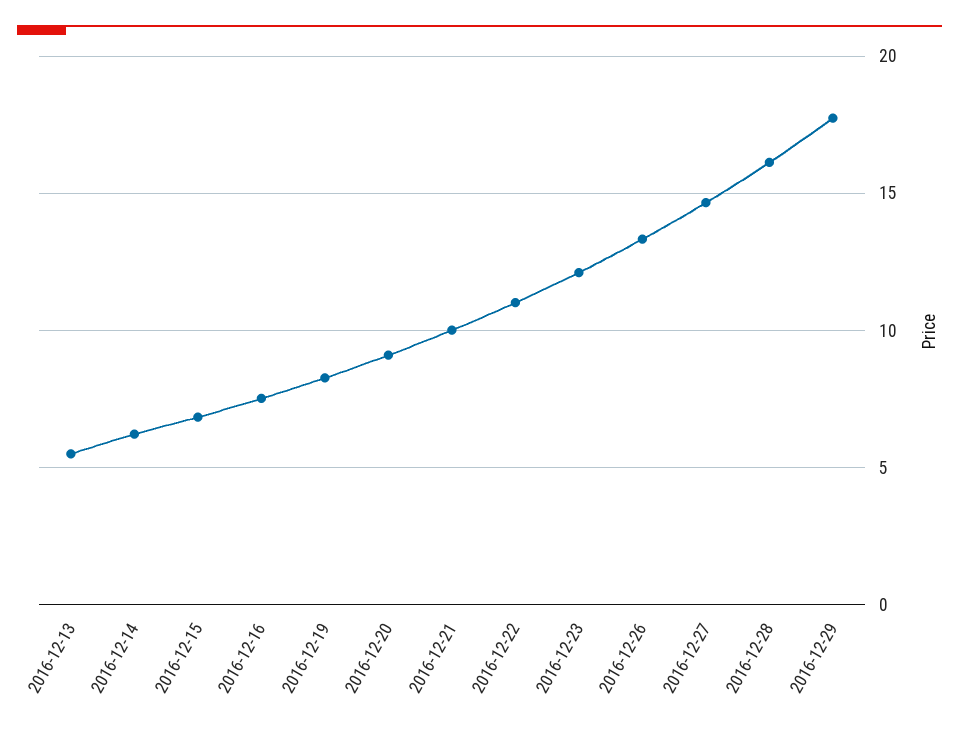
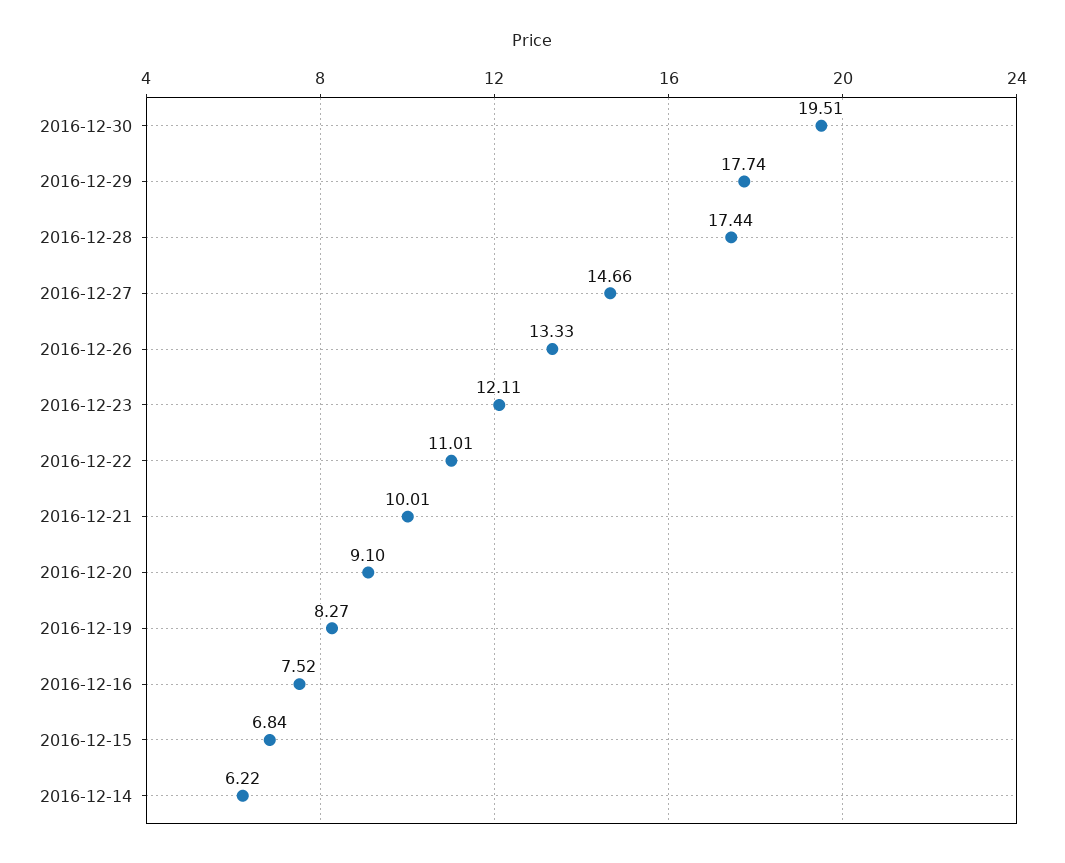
2016-12-13: 5.5 -> none
2016-12-28: 16 -> 17.44
2016-12-30: none -> 19.51

